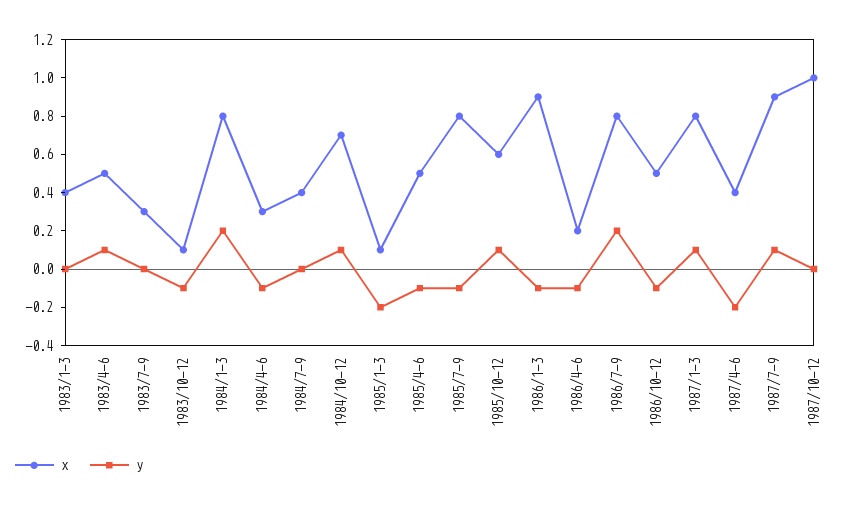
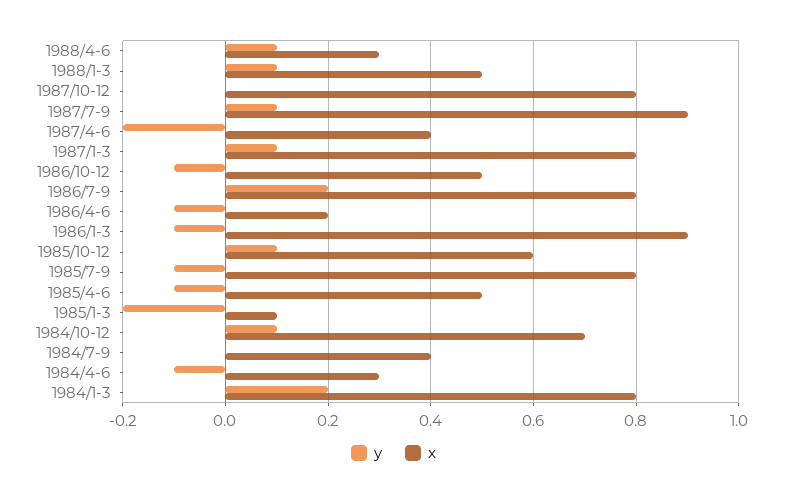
x, 1983/1-3: 0.4 -> none
y, 1983/1-3: 0 -> none
x, 1983/4-6: 0.5 -> none
y, 1983/4-6: 0.1 -> none
x, 1983/7-9: 0.3 -> none
y, 1983/7-9: 0 -> none
x, 1983/10-12: 0.1 -> none
y, 1983/10-12: -0.1 -> none
x, 1987/10-12: 1 -> 0.8
y, 1988/4-6: none -> 0.1
x, 1988/4-6: none -> 0.3
y, 1988/1-3: none -> 0.1
x, 1988/1-3: none -> 0.5

